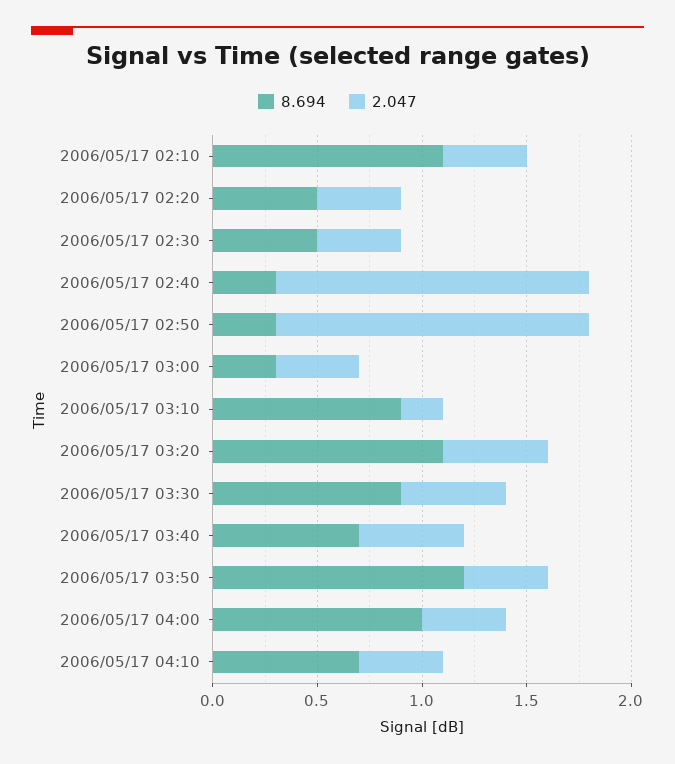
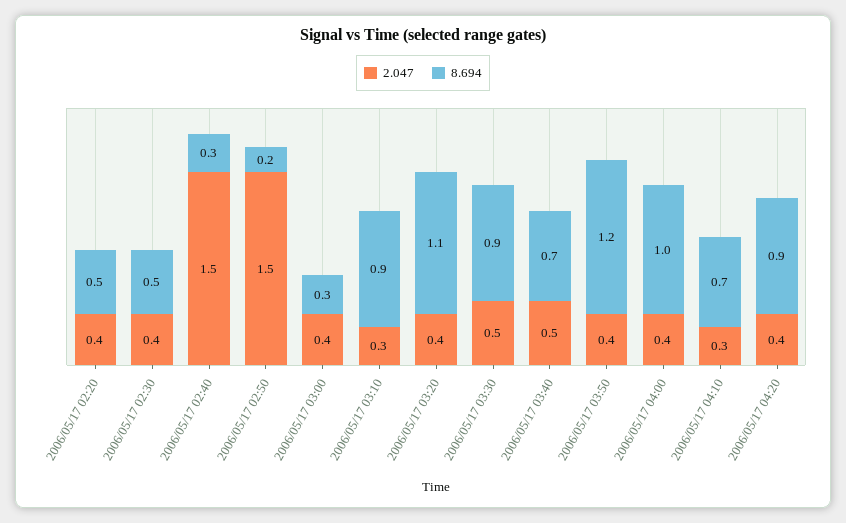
8.694, 2006/05/17 02:10: 1.1 -> none
2.047, 2006/05/17 02:10: 0.4 -> none
8.694, 2006/05/17 02:50: 0.3 -> 0.2
2.047, 2006/05/17 03:10: 0.2 -> 0.3
2.047, 2006/05/17 03:20: 0.5 -> 0.4
2.047, 2006/05/17 04:10: 0.4 -> 0.3
2.047, 2006/05/17 04:20: none -> 0.4
8.694, 2006/05/17 04:20: none -> 0.9

